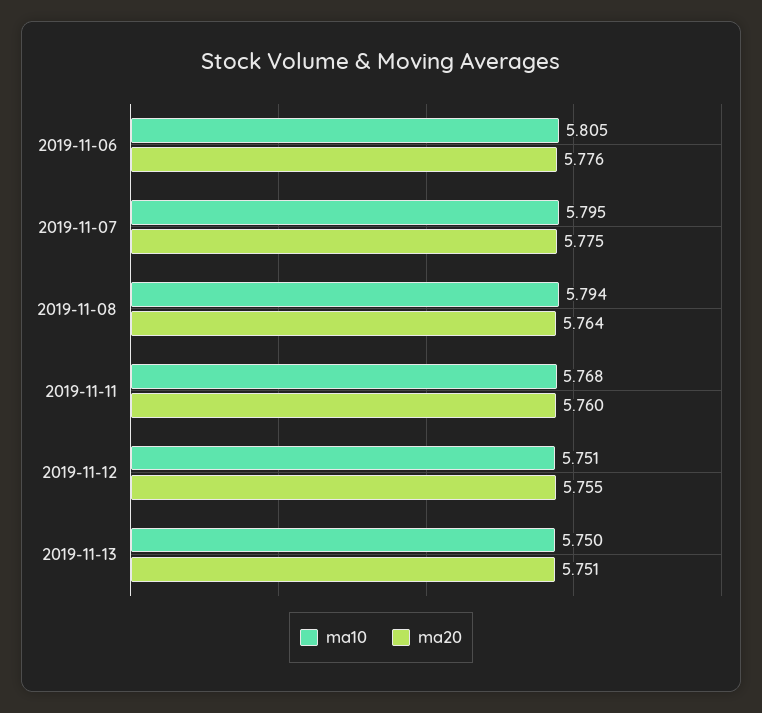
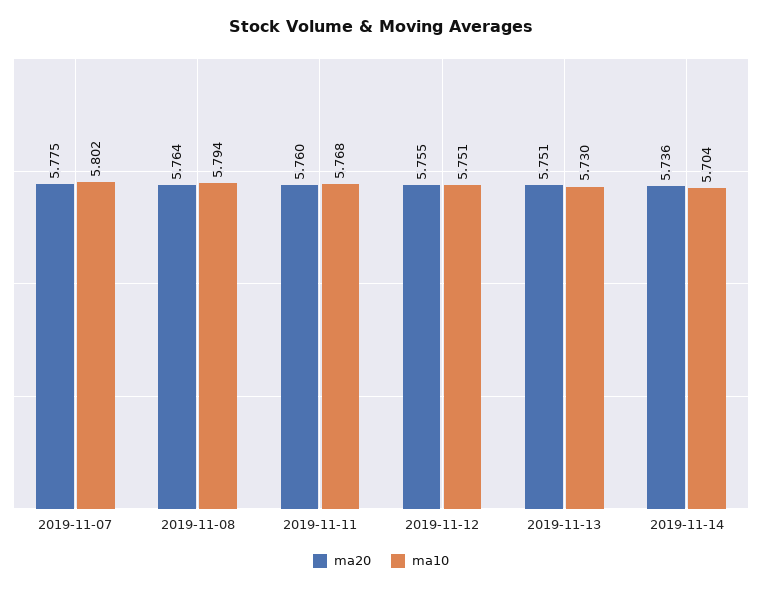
ma10, 2019-11-06: 5.805 -> none
ma20, 2019-11-06: 5.776 -> none
ma10, 2019-11-07: 5.795 -> 5.802
ma10, 2019-11-13: 5.75 -> 5.73
ma20, 2019-11-14: none -> 5.736
ma10, 2019-11-14: none -> 5.704

